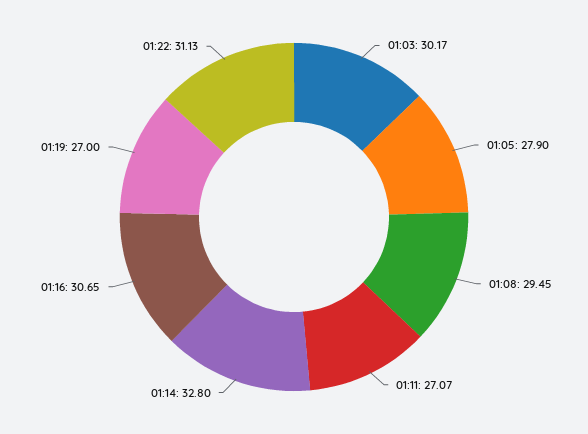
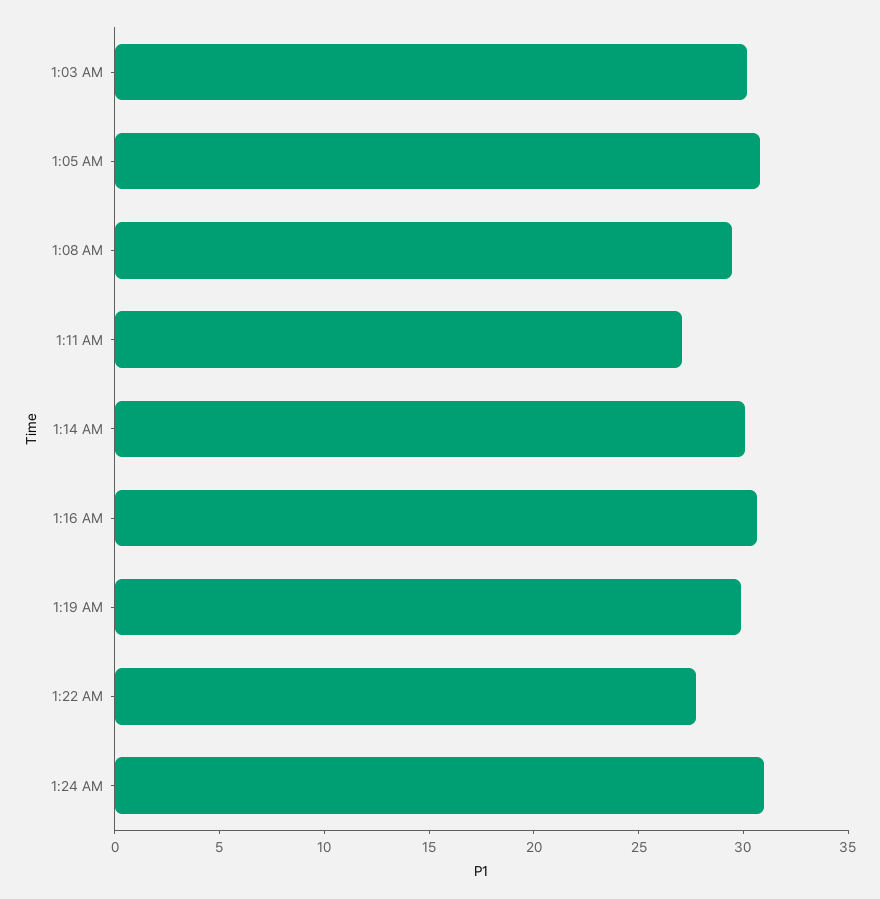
01:05: 27.9 -> 31
01:14: 32.8 -> 30
01:19: 27 -> 30
01:22: 31.13 -> 28
1:24 AM: none -> 31

